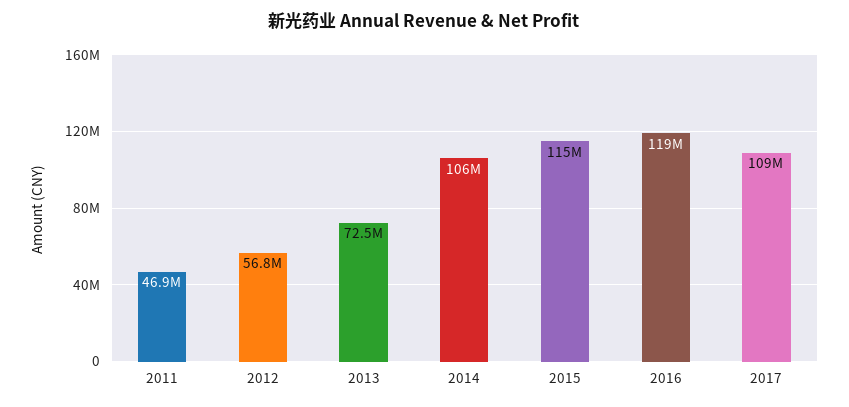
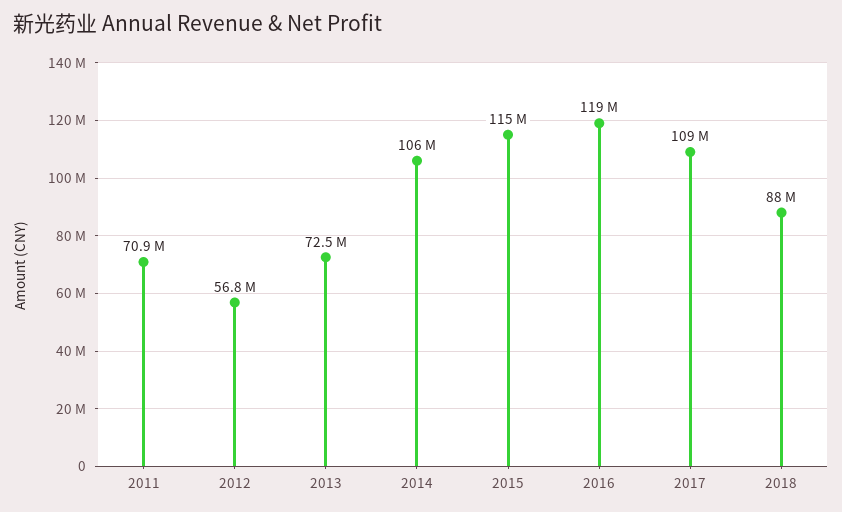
2011: 46900000 -> 70900000
2018: none -> 88000000

